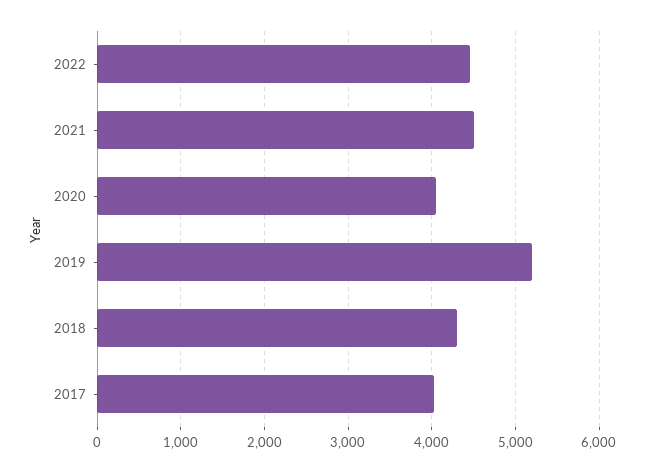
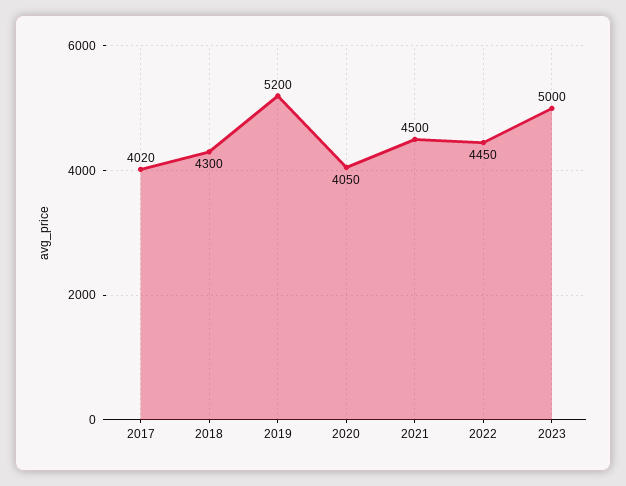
2023: none -> 5000

